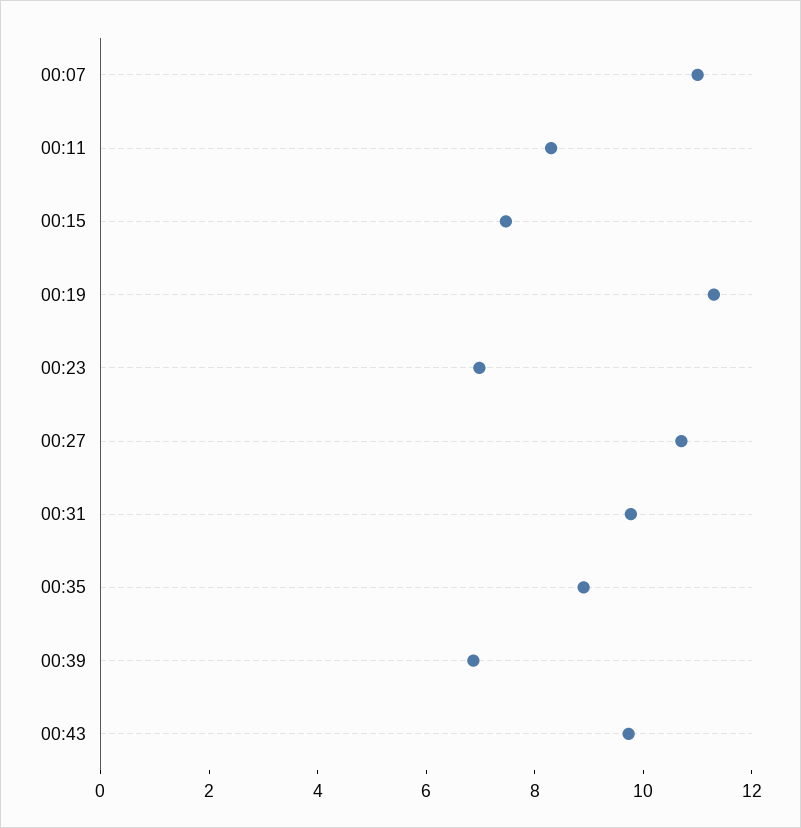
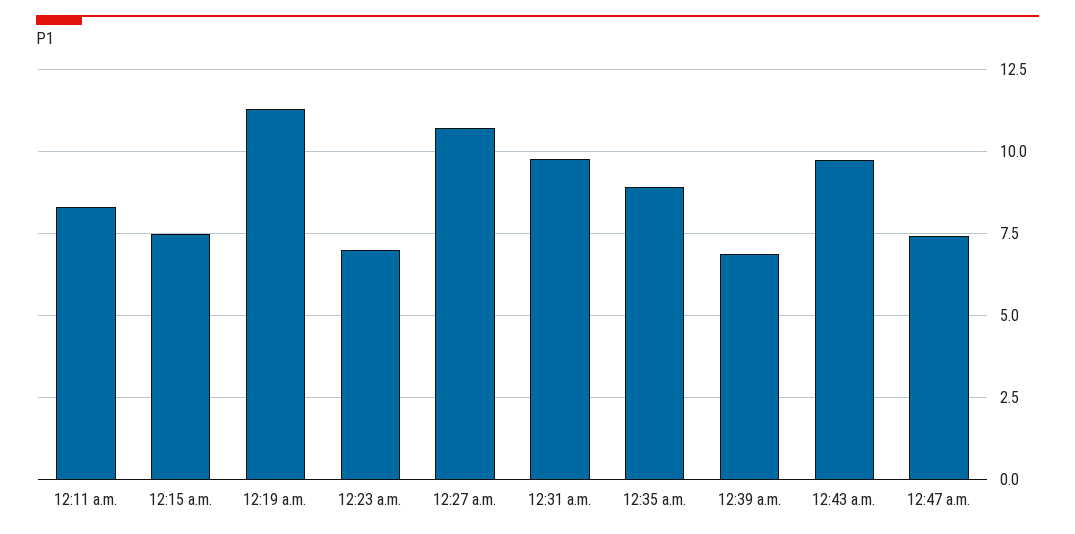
00:07: 11 -> none
12:47 a.m.: none -> 7.5

